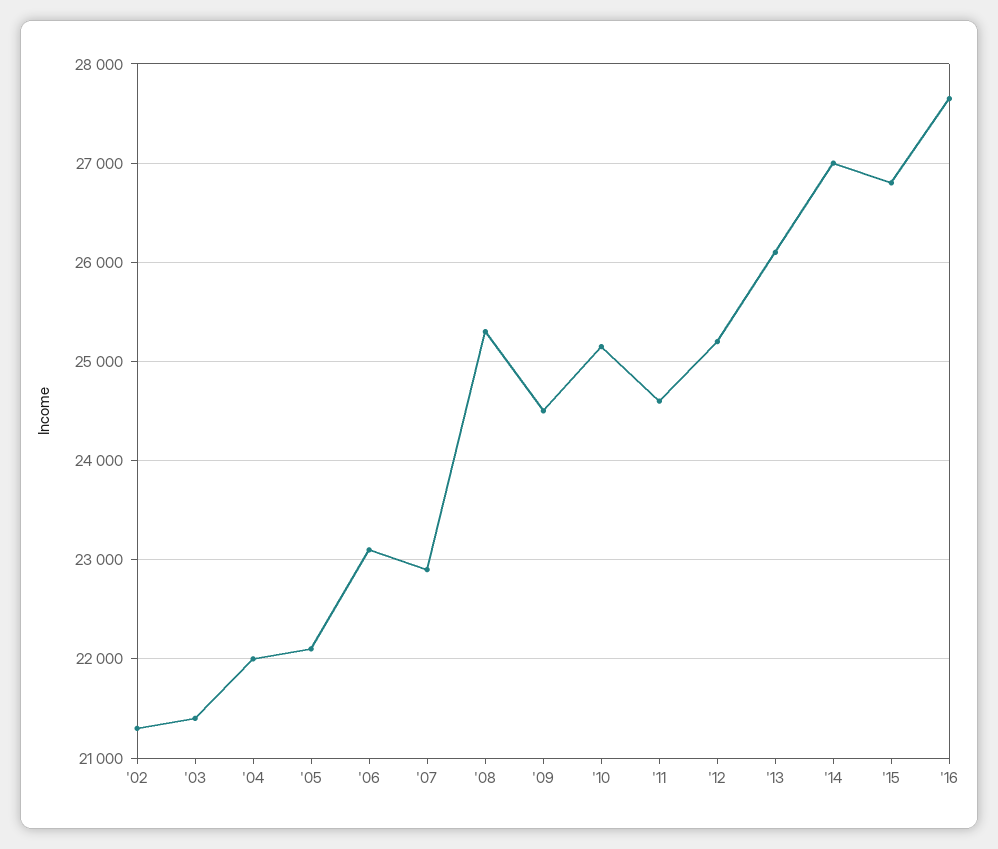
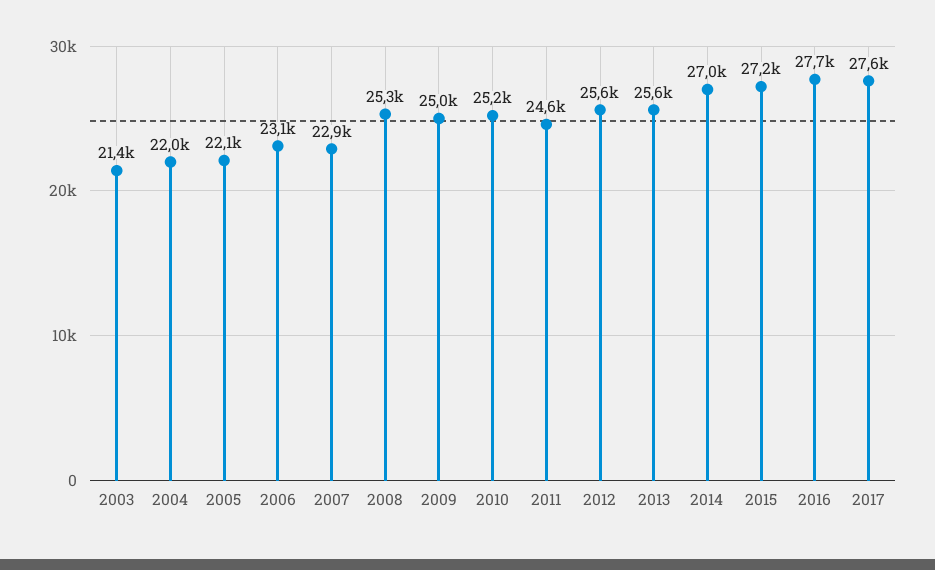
'02: 21300 -> none
'09: 24500 -> 25000
'12: 25200 -> 25600
'13: 26100 -> 25600
'15: 26800 -> 27200
2017: none -> 27600

